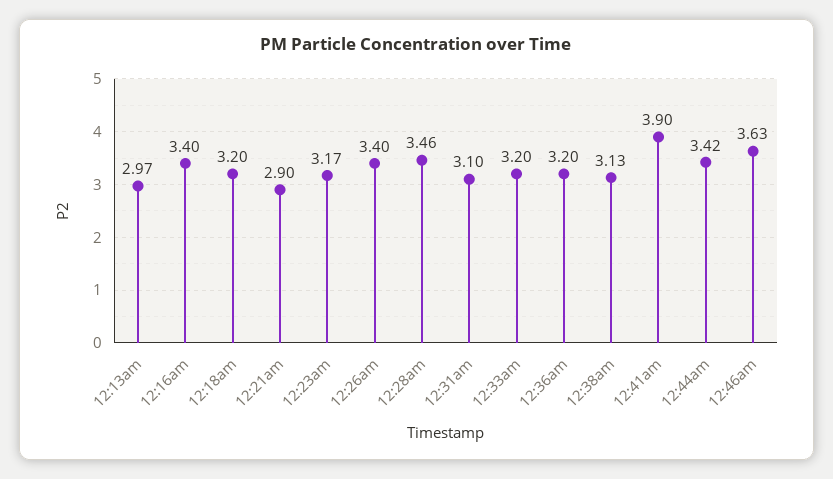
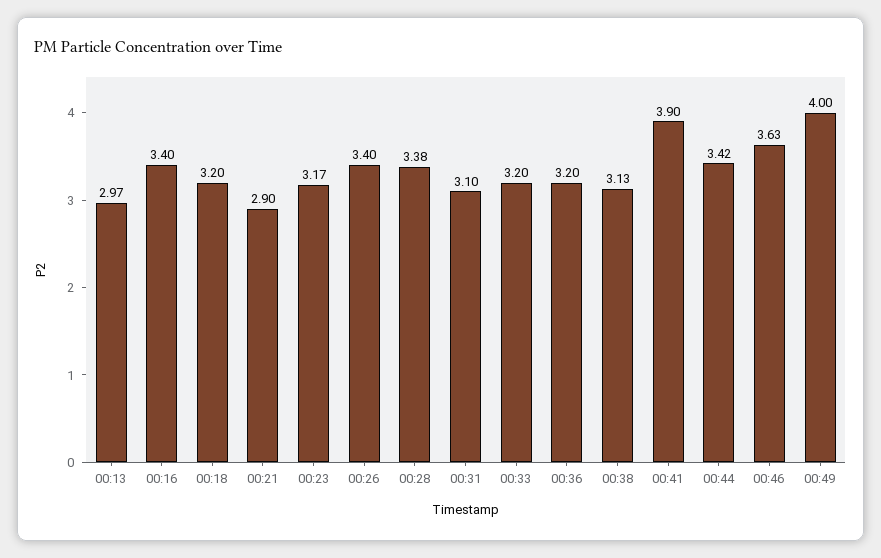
12:28am: 3.46 -> 3.38
00:49: none -> 4

